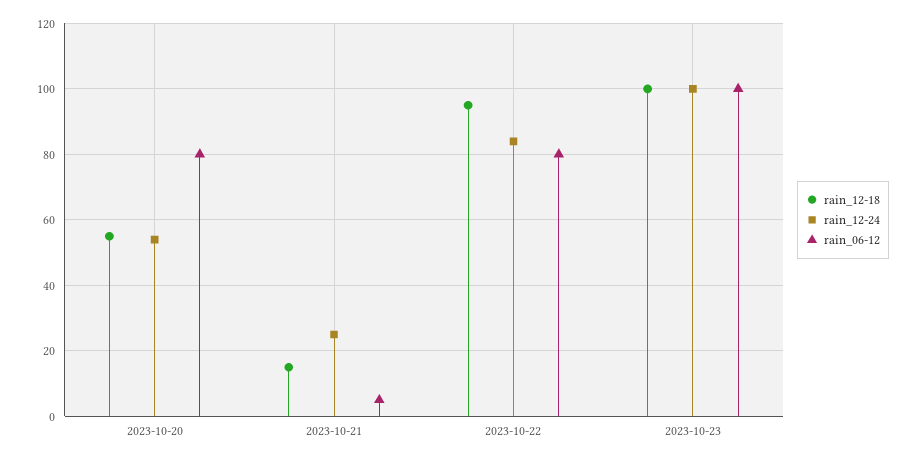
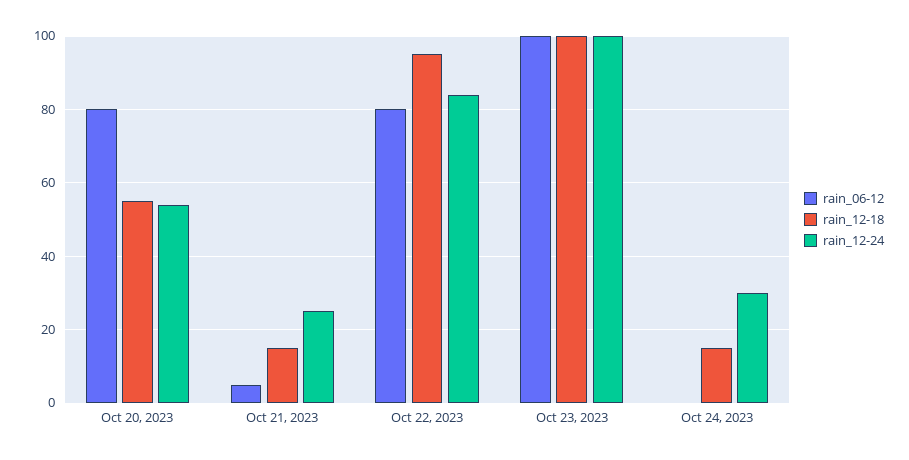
rain_06-12, Oct 24, 2023: none -> 0
rain_12-18, Oct 24, 2023: none -> 15
rain_12-24, Oct 24, 2023: none -> 30

